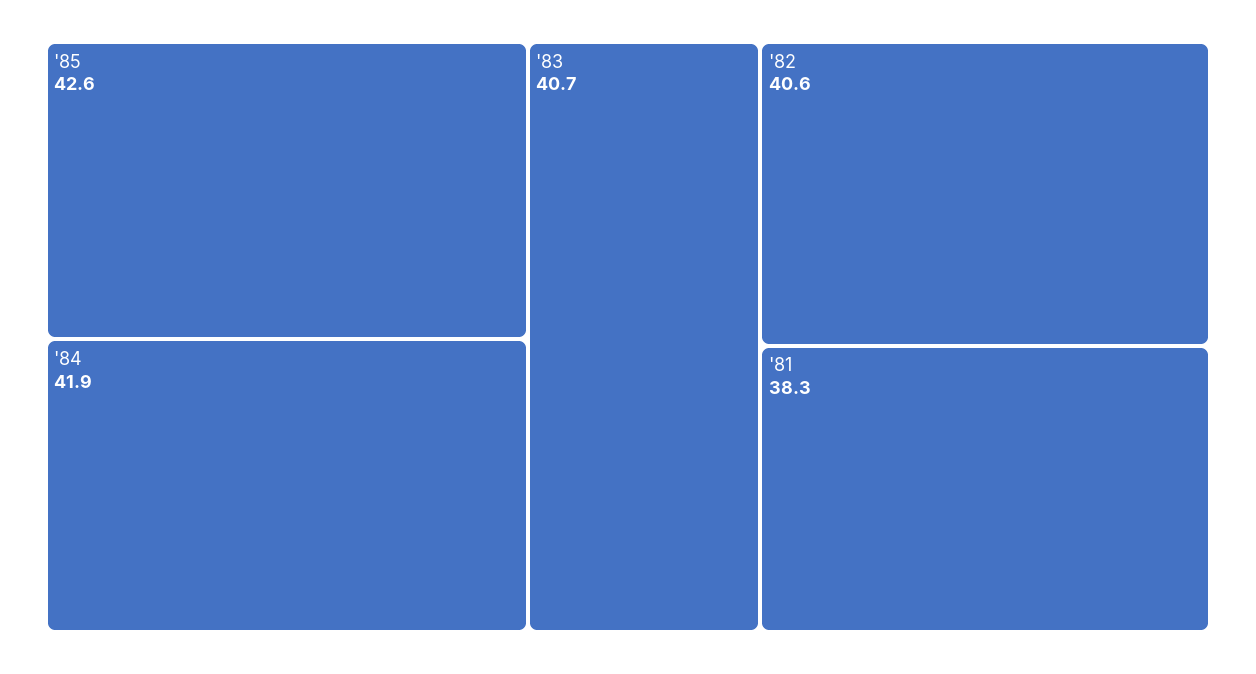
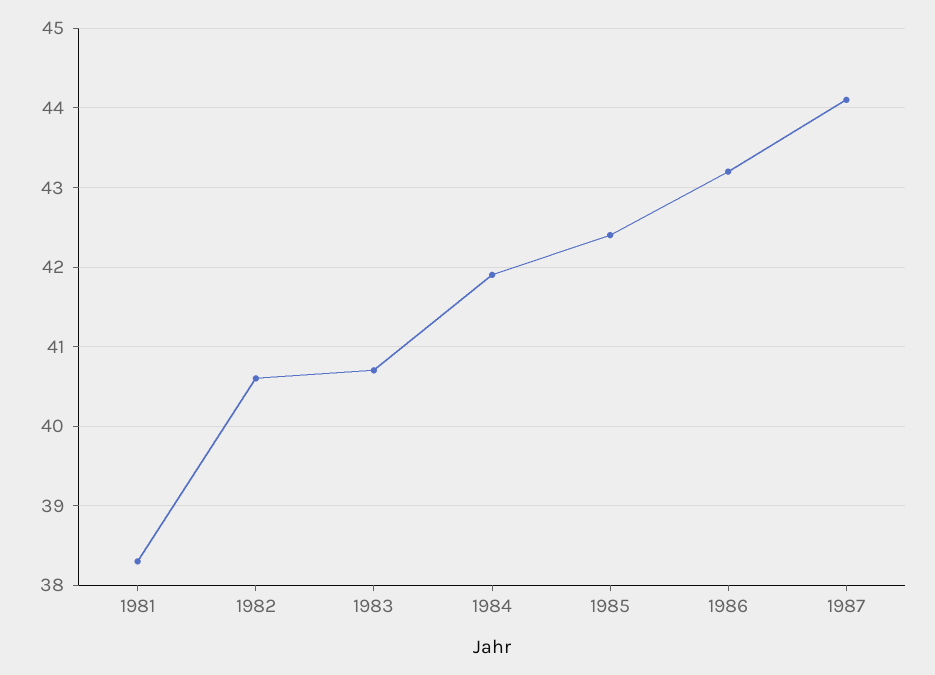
'85: 42.6 -> 42.4
1986: none -> 43.2
1987: none -> 44.1

